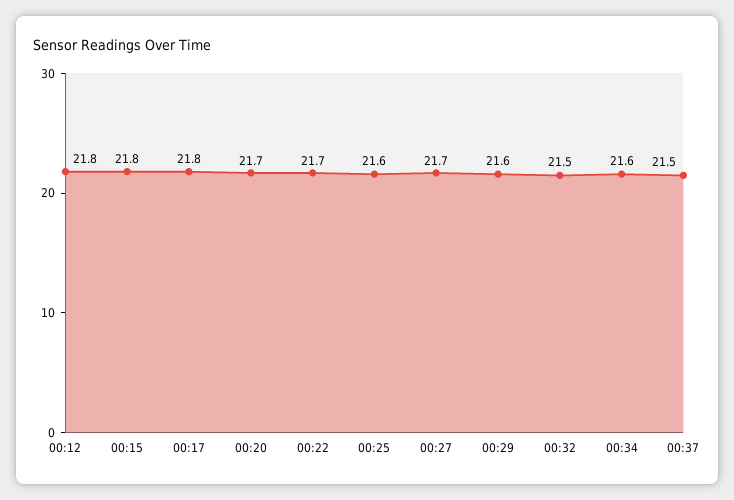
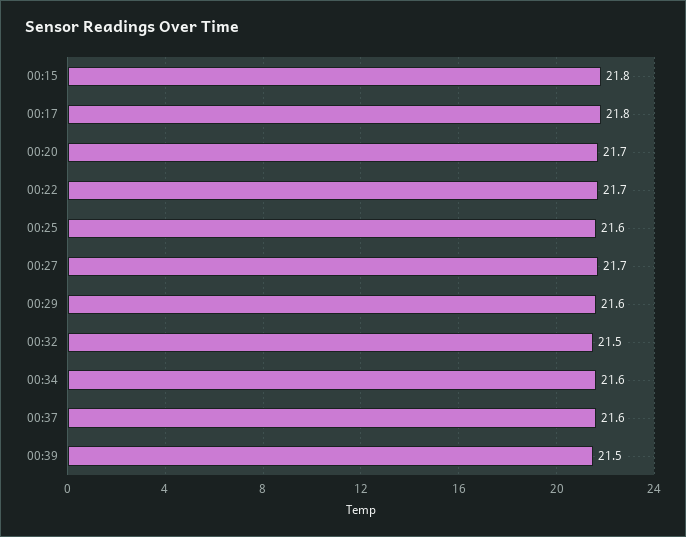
00:12: 21.8 -> none
00:37: 21.5 -> 21.6
00:39: none -> 21.5

